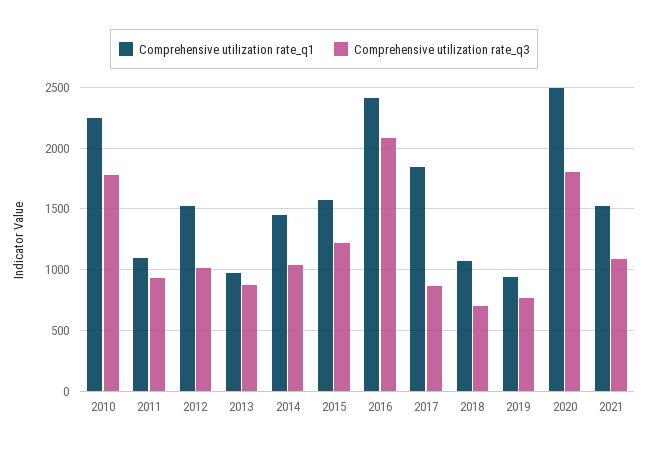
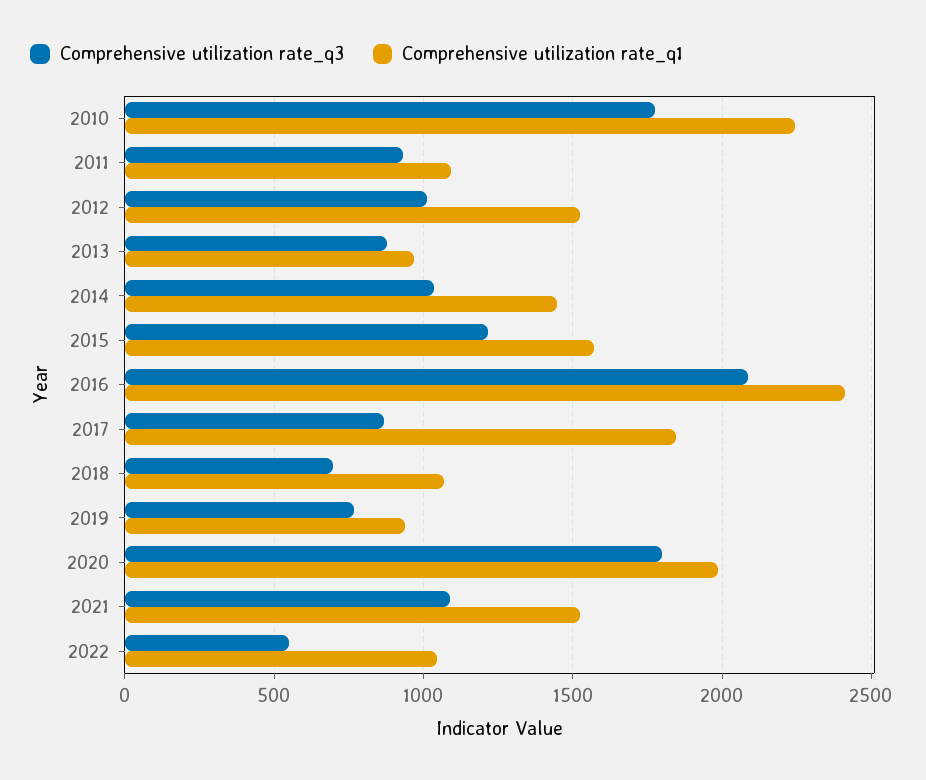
Comprehensive utilization rate_q1, 2020: 2500 -> 2000
Comprehensive utilization rate_q3, 2022: none -> 550
Comprehensive utilization rate_q1, 2022: none -> 1050

